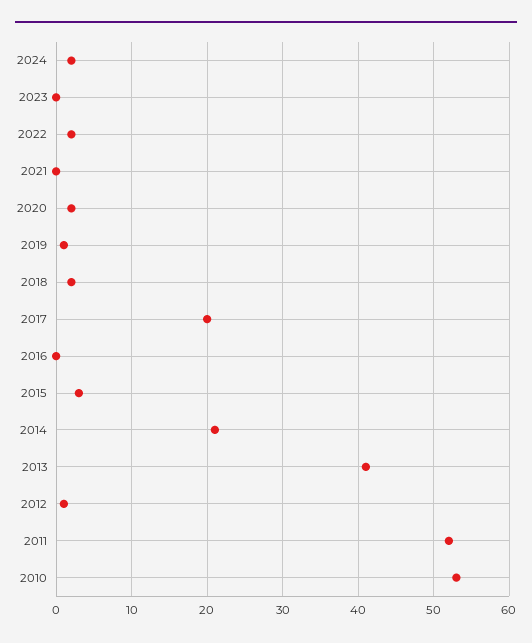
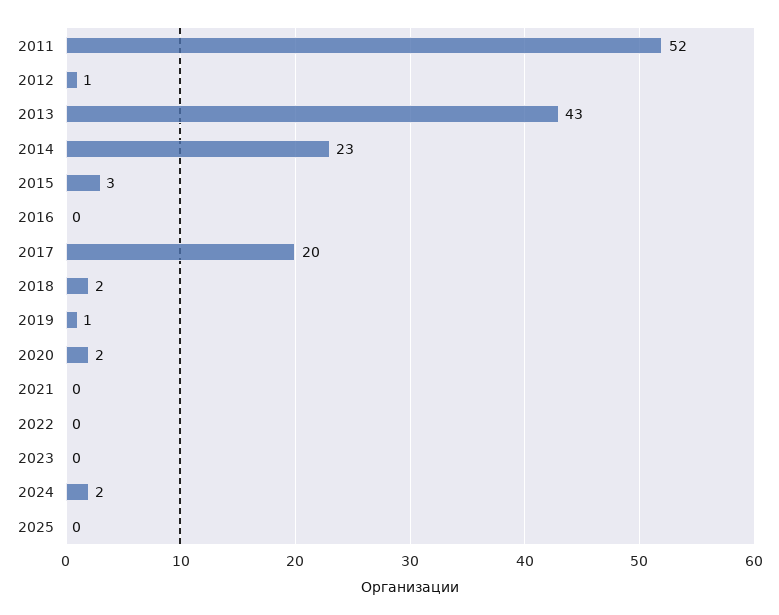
2022: 2 -> 0
2014: 21 -> 23
2013: 41 -> 43
2010: 53 -> none
2025: none -> 0

